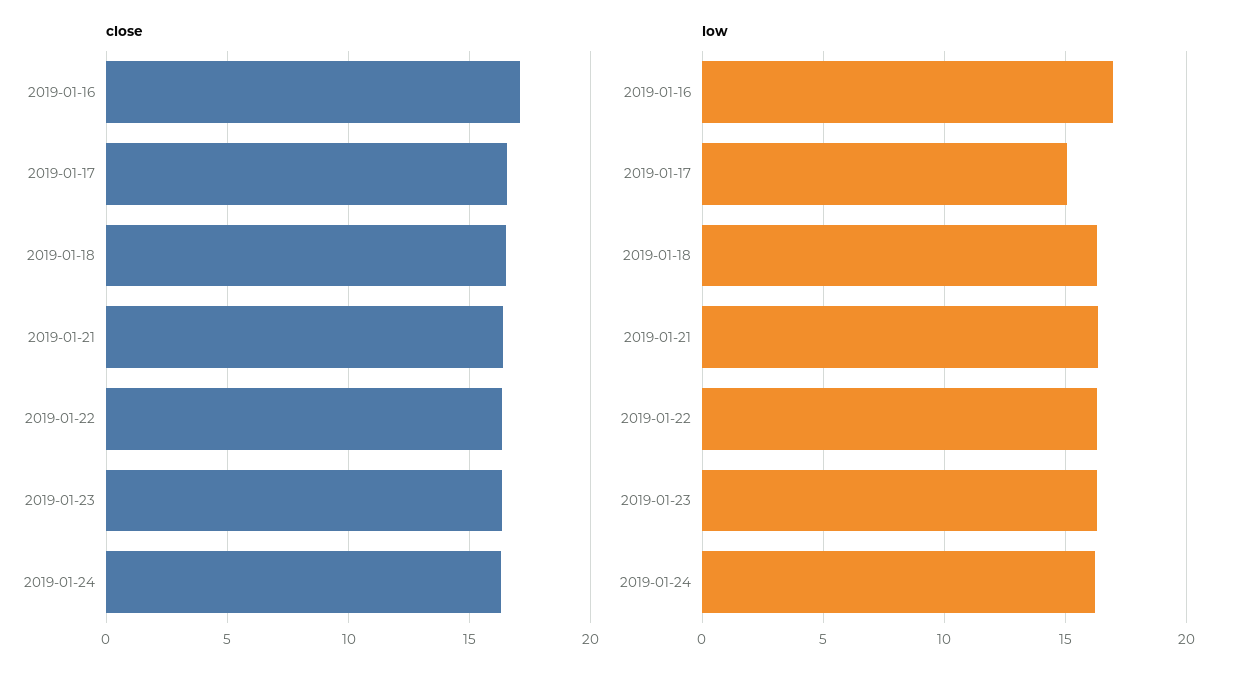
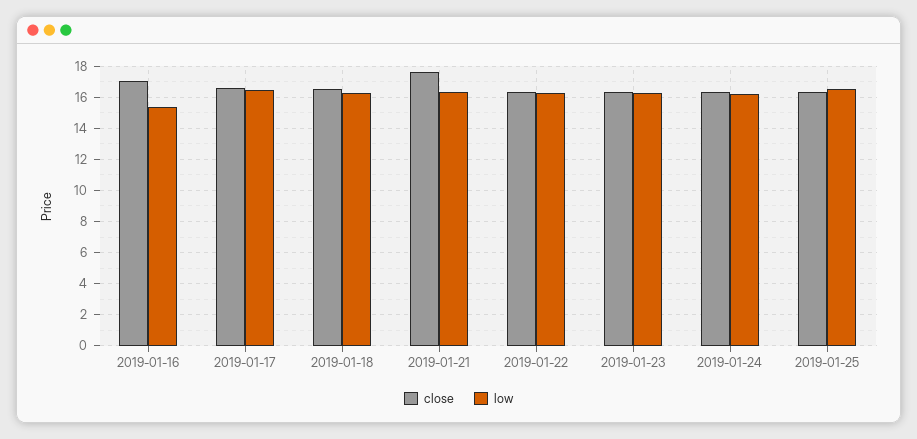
close, 2019-01-21: 16.5 -> 17.5
low, 2019-01-16: 17 -> 15.5
low, 2019-01-17: 15 -> 16.5
close, 2019-01-25: none -> 16.5
low, 2019-01-25: none -> 16.5

